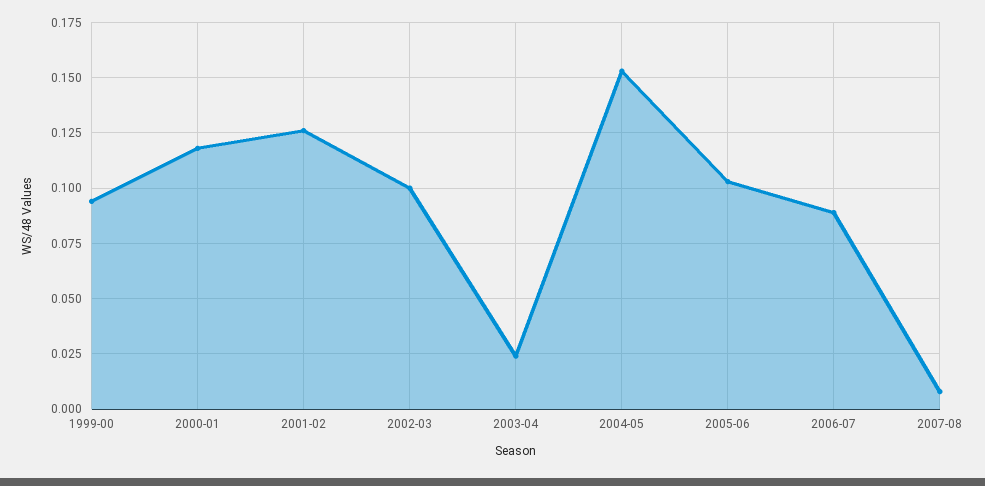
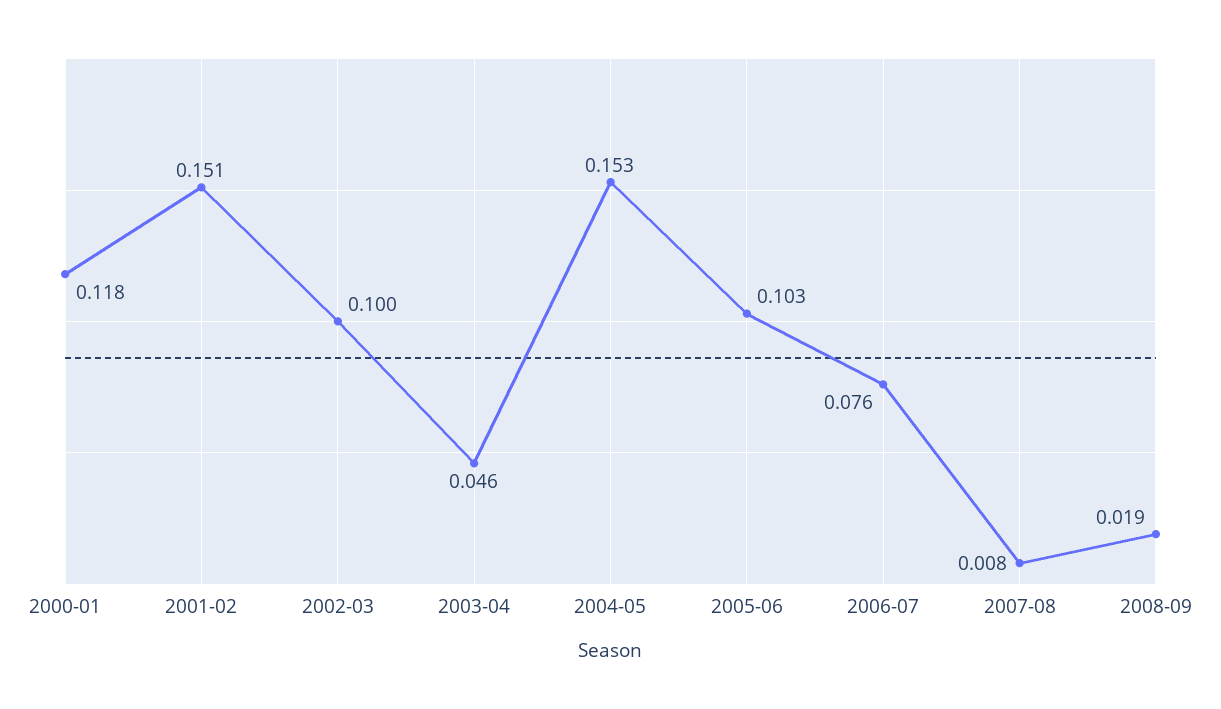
1999-00: 0.095 -> none
2001-02: 0.125 -> 0.151
2003-04: 0.025 -> 0.046
2006-07: 0.09 -> 0.076
2008-09: none -> 0.019

